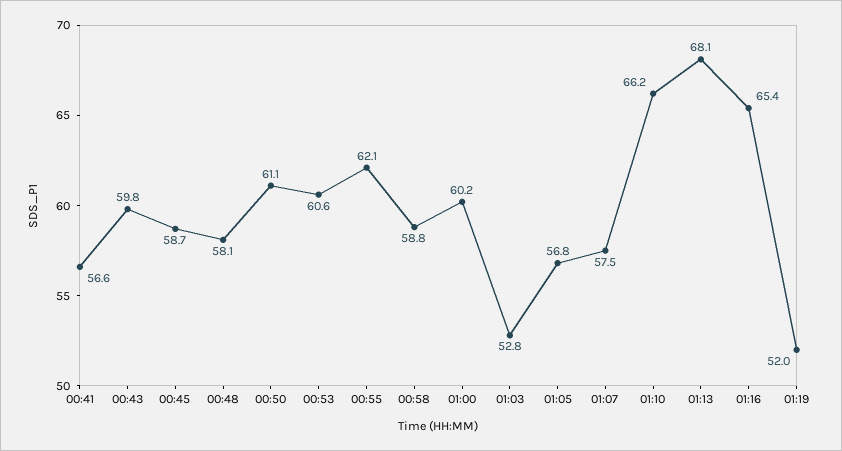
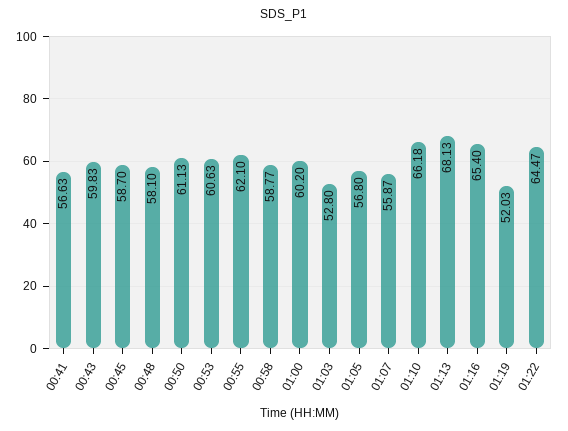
01:07: 57.5 -> 55.87
01:22: none -> 64.47

